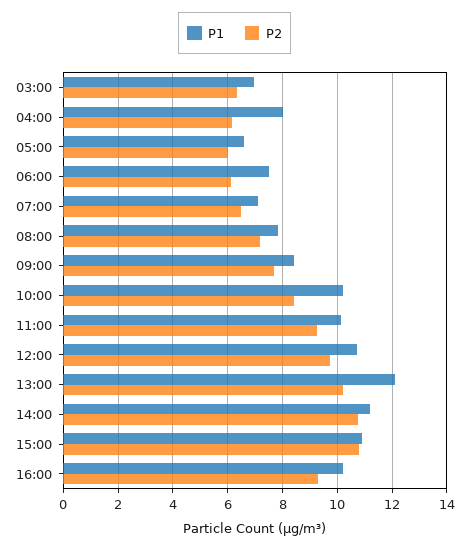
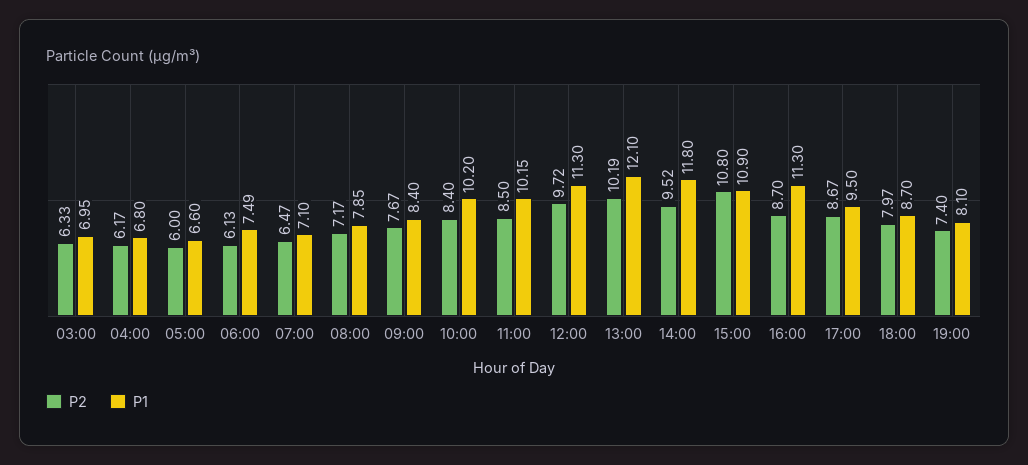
P1, 04:00: 8 -> 6.8
P2, 11:00: 9.25 -> 8.5
P1, 12:00: 10.75 -> 11.3
P1, 14:00: 11.25 -> 11.8
P2, 14:00: 10.75 -> 9.52
P1, 16:00: 10.25 -> 11.3
P2, 16:00: 9.25 -> 8.7
P2, 17:00: none -> 8.67
P1, 17:00: none -> 9.5
P2, 18:00: none -> 7.97
P1, 18:00: none -> 8.7
P2, 19:00: none -> 7.4
P1, 19:00: none -> 8.1

